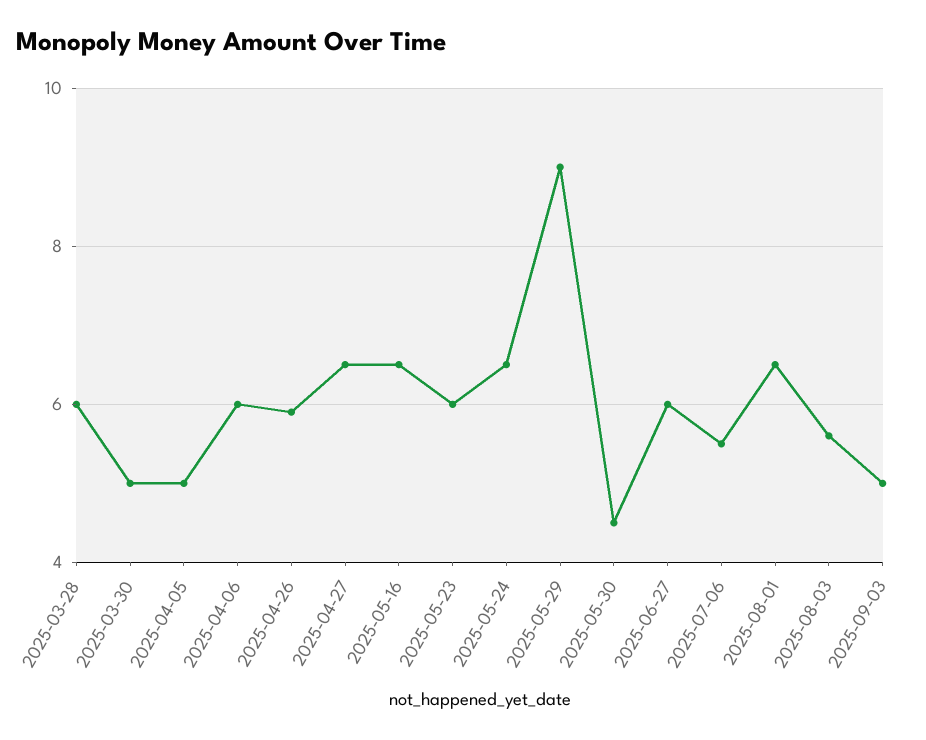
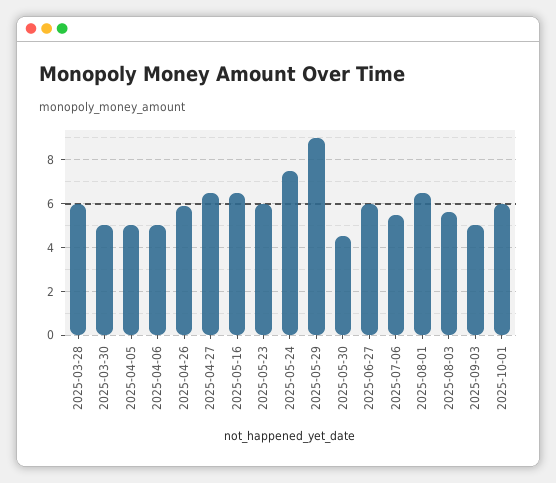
2025-04-06: 6 -> 5
2025-05-24: 6.5 -> 7.5
2025-10-01: none -> 6

